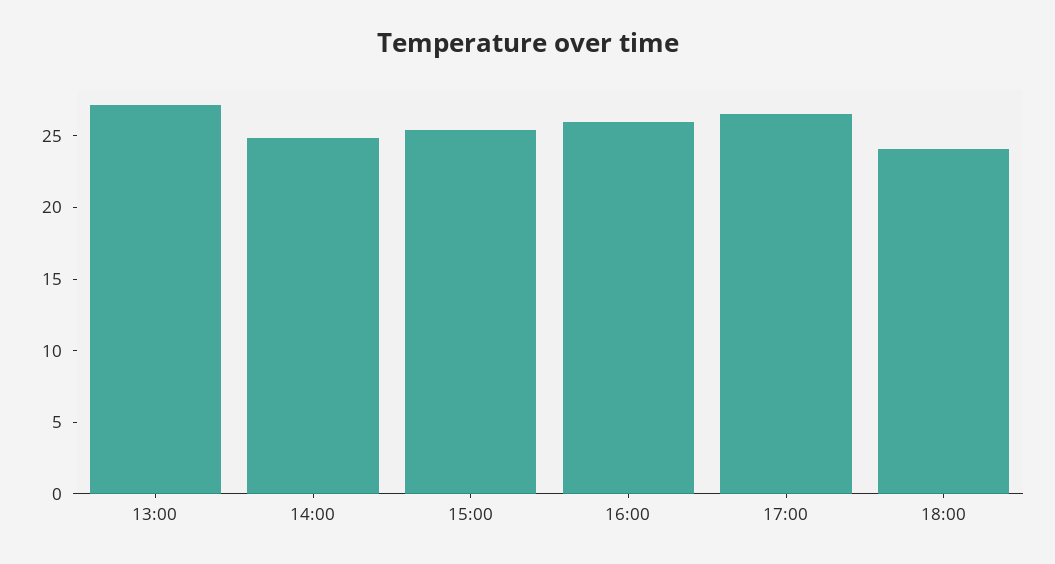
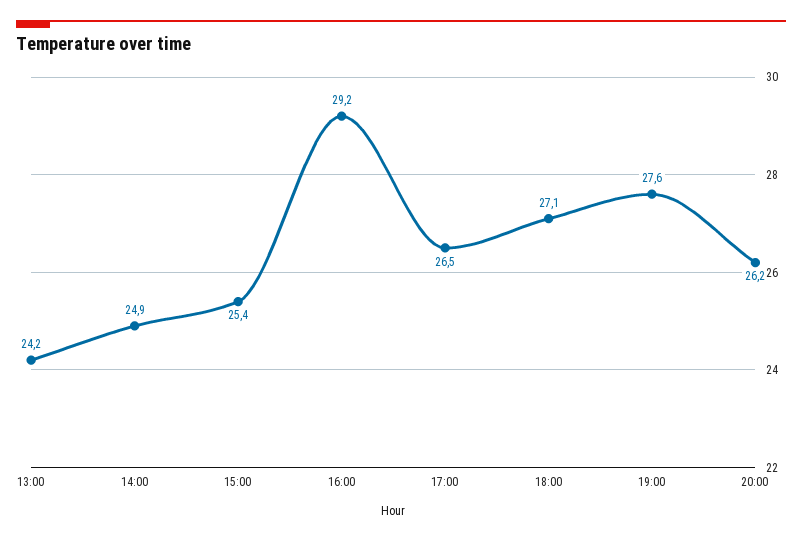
13:00: 27 -> 24.2
16:00: 26 -> 29.2
18:00: 24 -> 27.1
19:00: none -> 27.6
20:00: none -> 26.2

